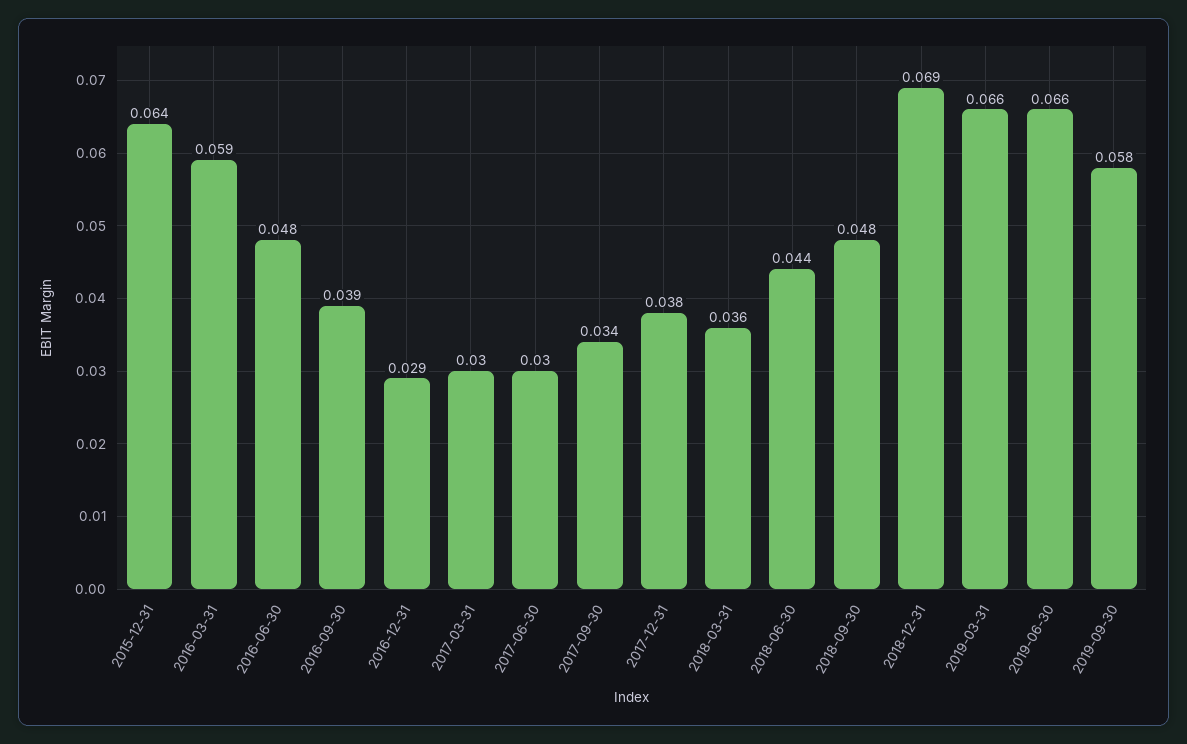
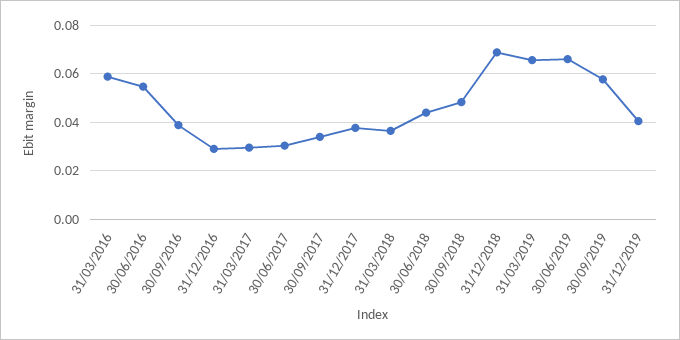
2015-12-31: 0.064 -> none
2016-06-30: 0.048 -> 0.055
31/12/2019: none -> 0.04

